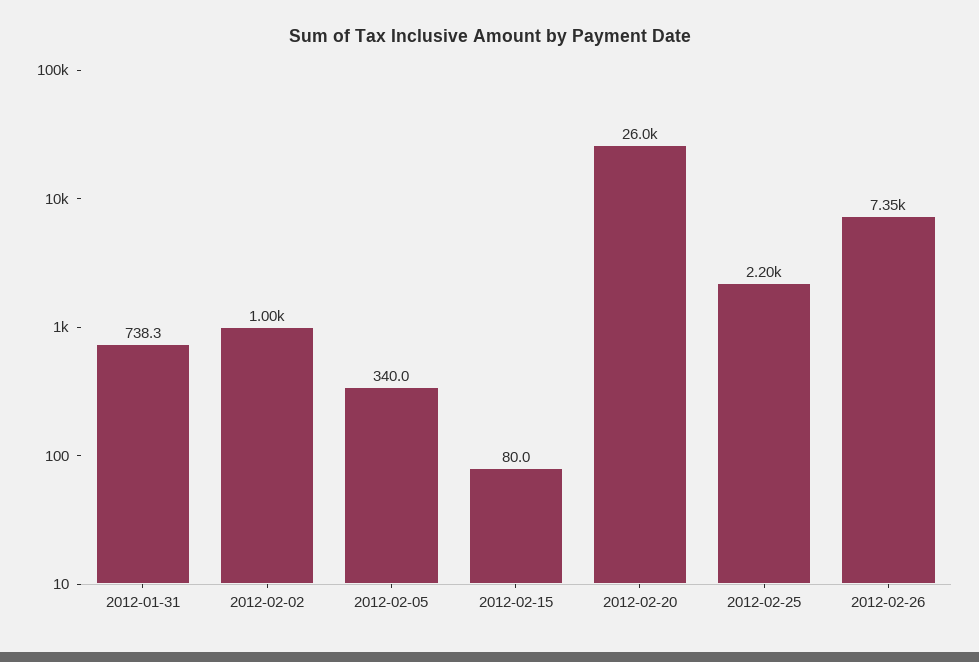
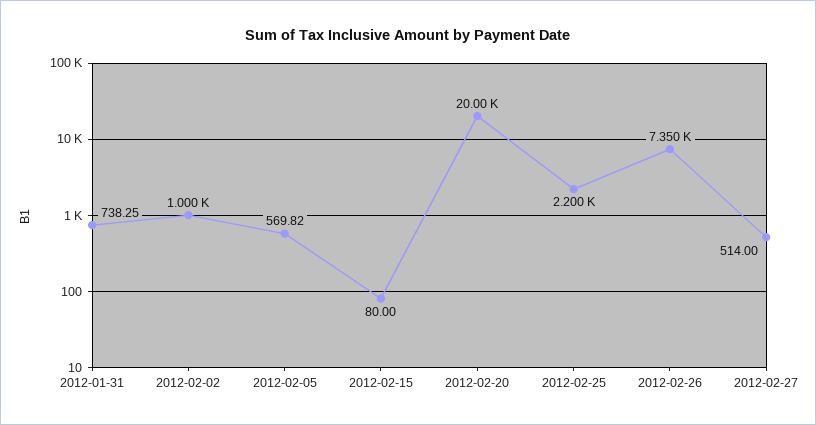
2012-02-05: 340 -> 569.82
2012-02-20: 26000 -> 20000
2012-02-27: none -> 514

